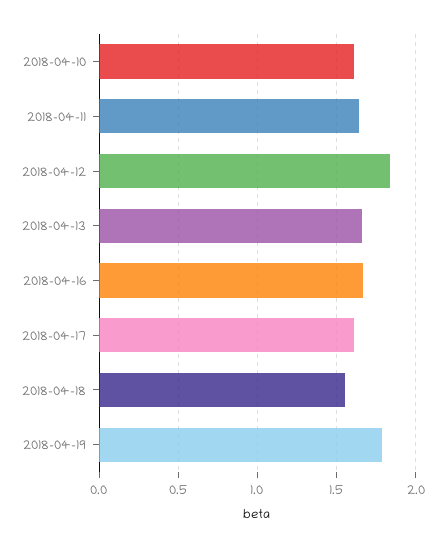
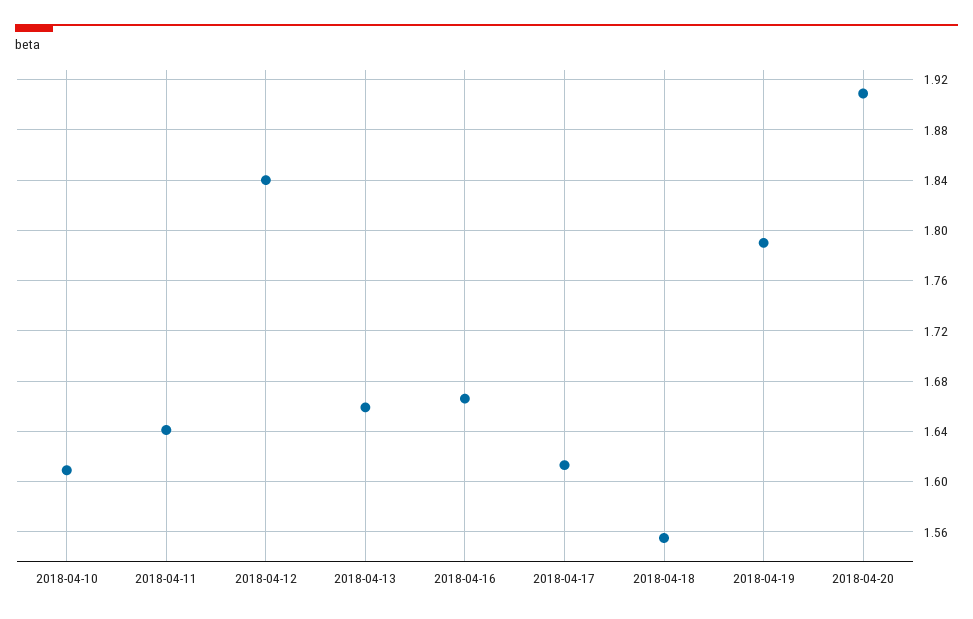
2018-04-20: none -> 1.91

